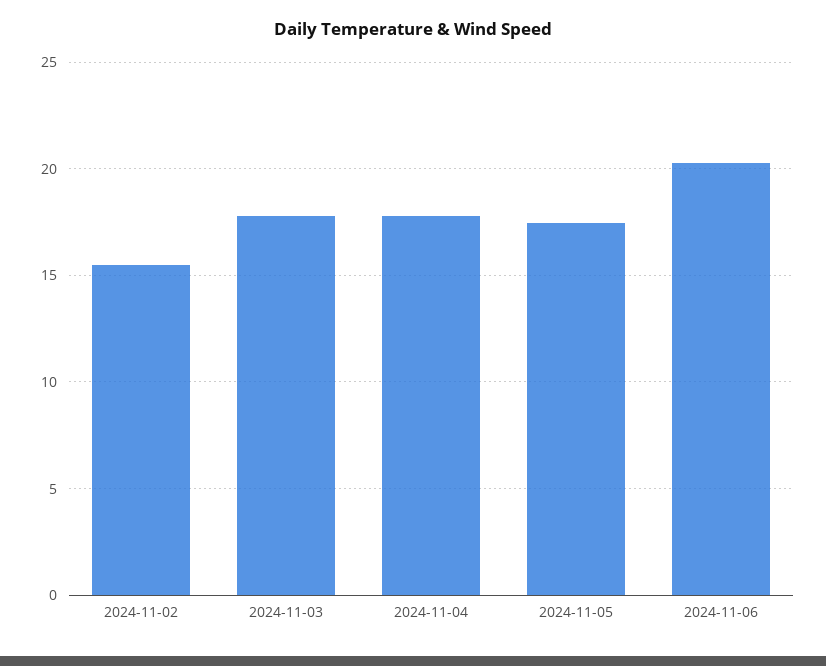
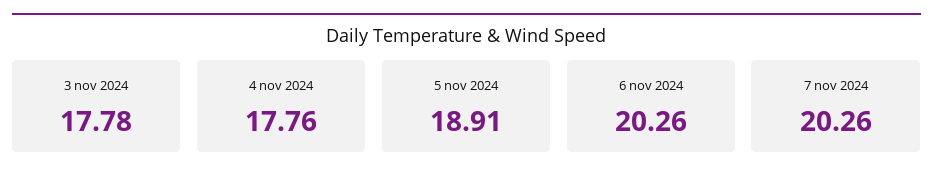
2024-11-02: 15.5 -> none
2024-11-05: 17.5 -> 18.91
7 nov 2024: none -> 20.26

